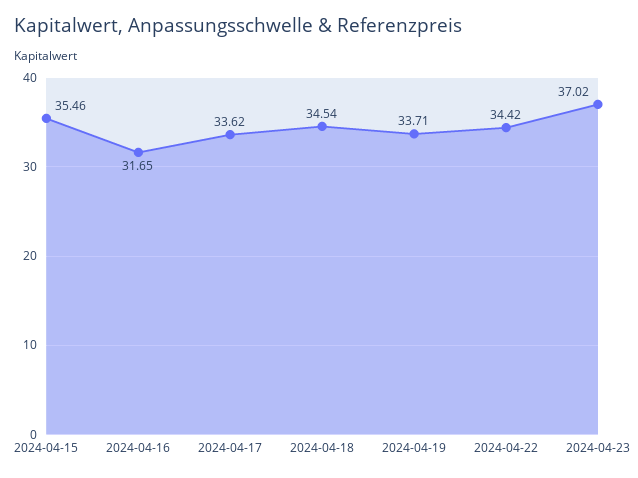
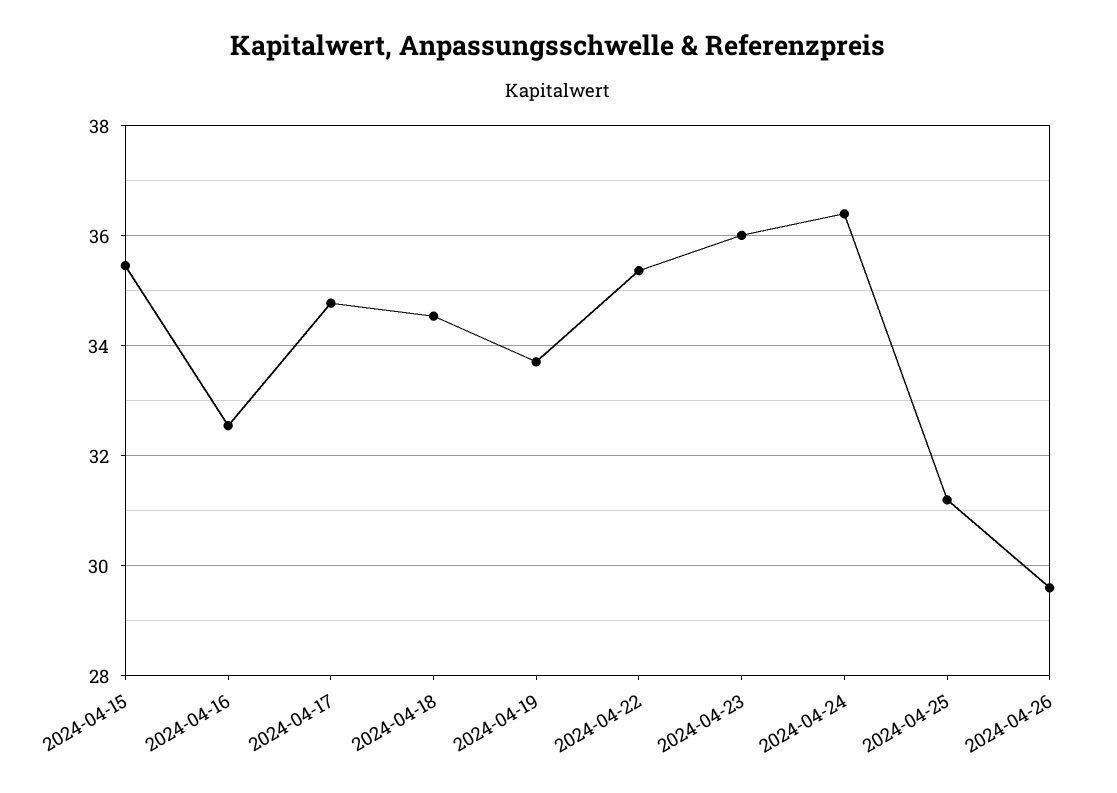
2024-04-16: 31.65 -> 32.6
2024-04-17: 33.62 -> 34.8
2024-04-22: 34.42 -> 35.4
2024-04-23: 37.02 -> 36
2024-04-24: none -> 36.4
2024-04-25: none -> 31.2
2024-04-26: none -> 29.6

